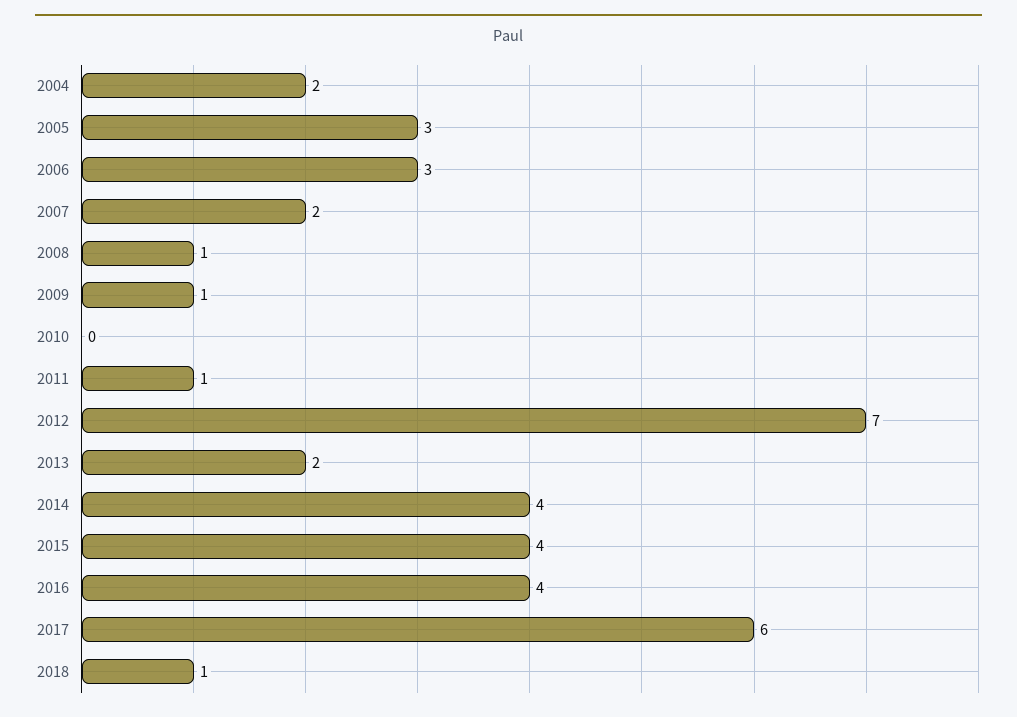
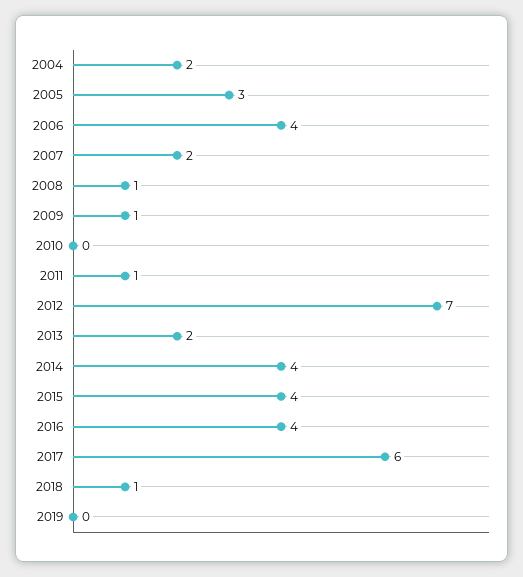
2006: 3 -> 4
2019: none -> 0

